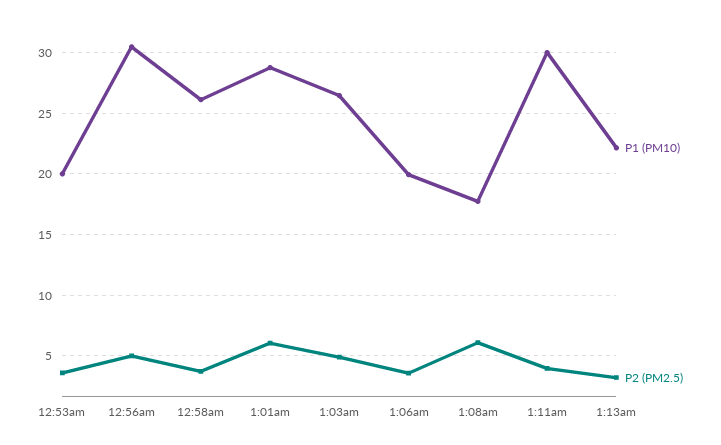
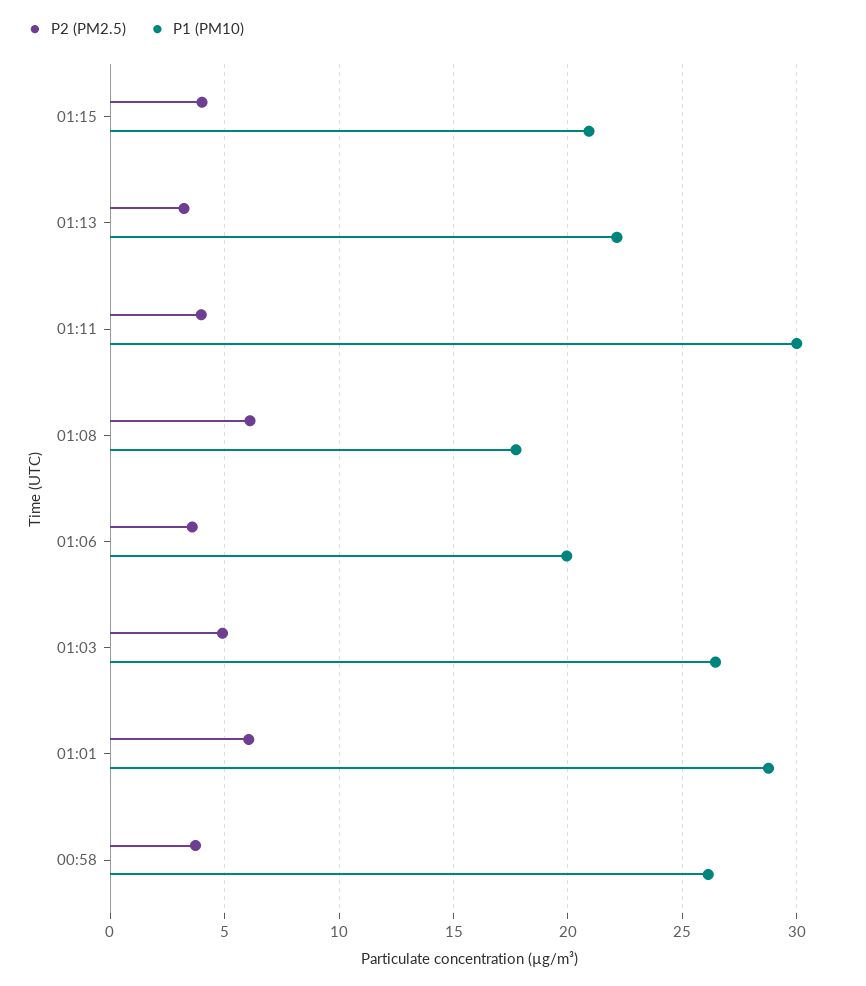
P1 (PM10), 12:53am: 20 -> none
P2 (PM2.5), 12:53am: 3.5 -> none
P1 (PM10), 12:56am: 30.5 -> none
P2 (PM2.5), 12:56am: 5 -> none
P2 (PM2.5), 01:15: none -> 4
P1 (PM10), 01:15: none -> 21

